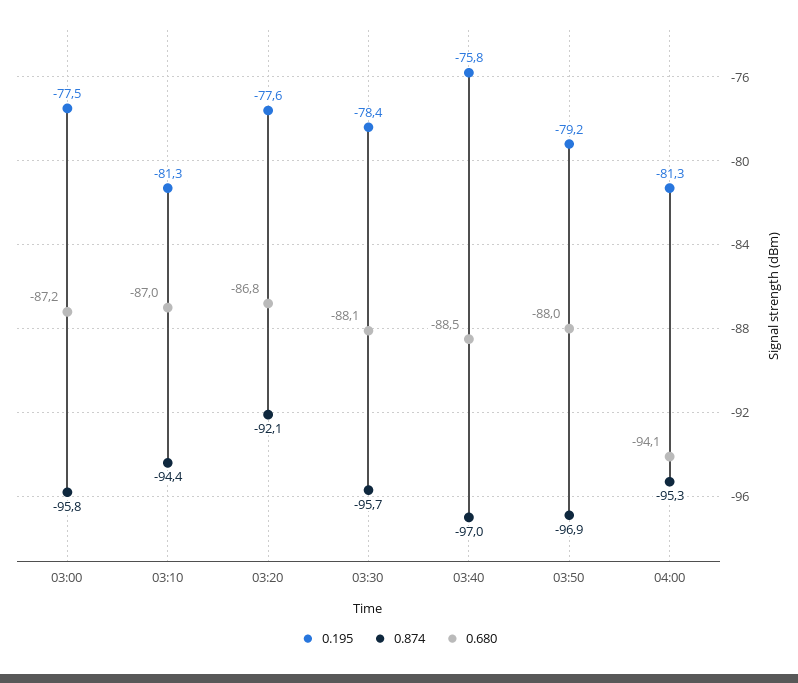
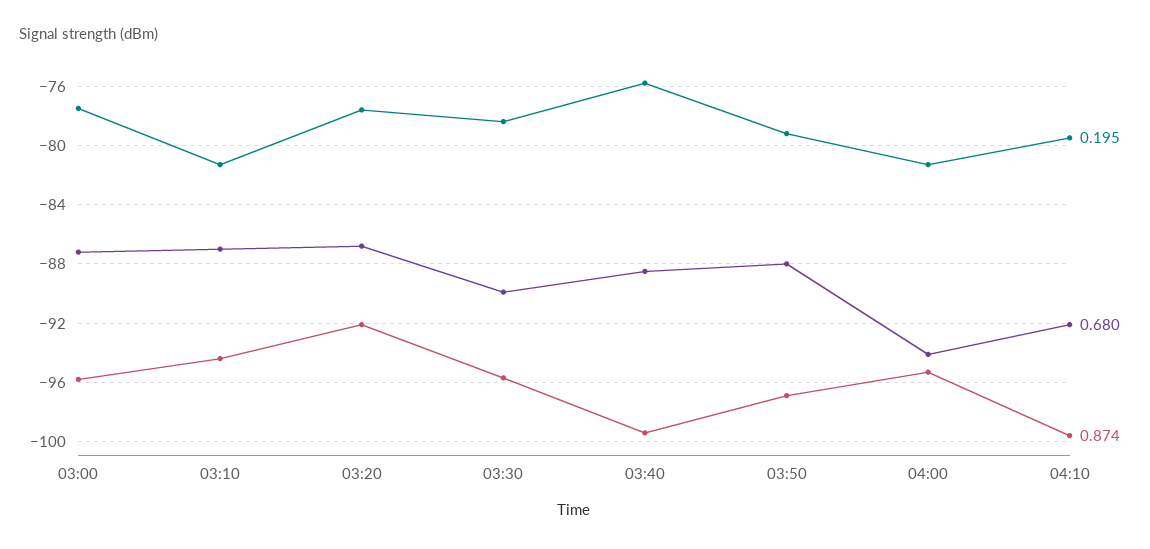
0.680, 03:30: -88.1 -> -90
0.874, 03:40: -97 -> -99.5
0.195, 04:10: none -> -79.5
0.680, 04:10: none -> -92
0.874, 04:10: none -> -99.5

